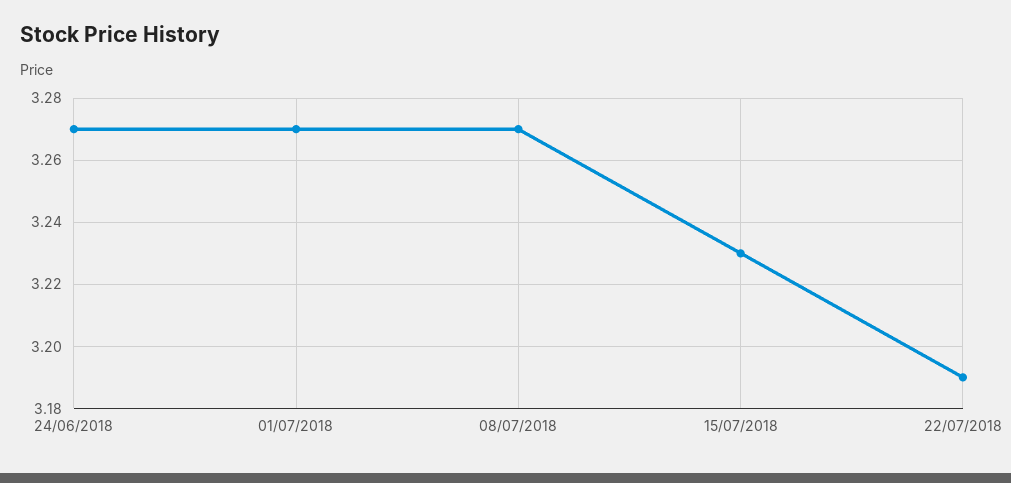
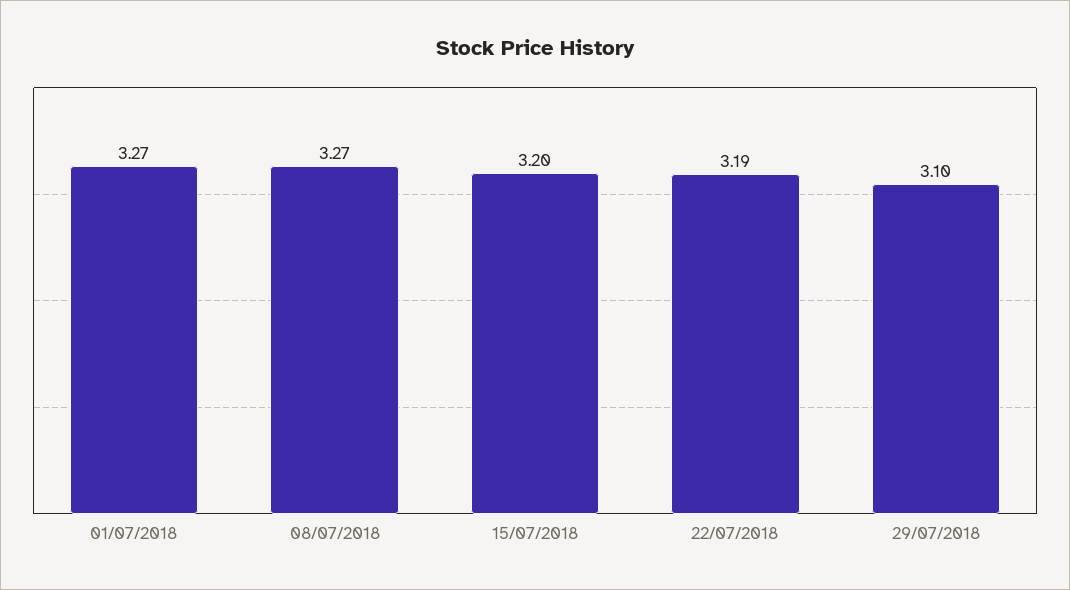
24/06/2018: 3.27 -> none
15/07/2018: 3.23 -> 3.2
29/07/2018: none -> 3.1

